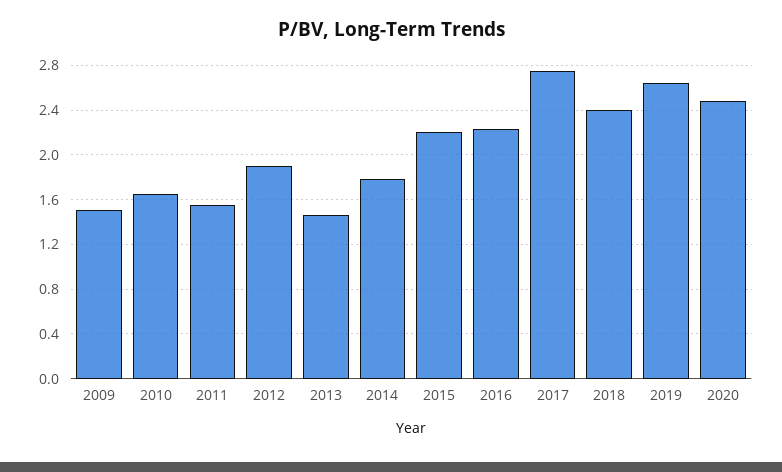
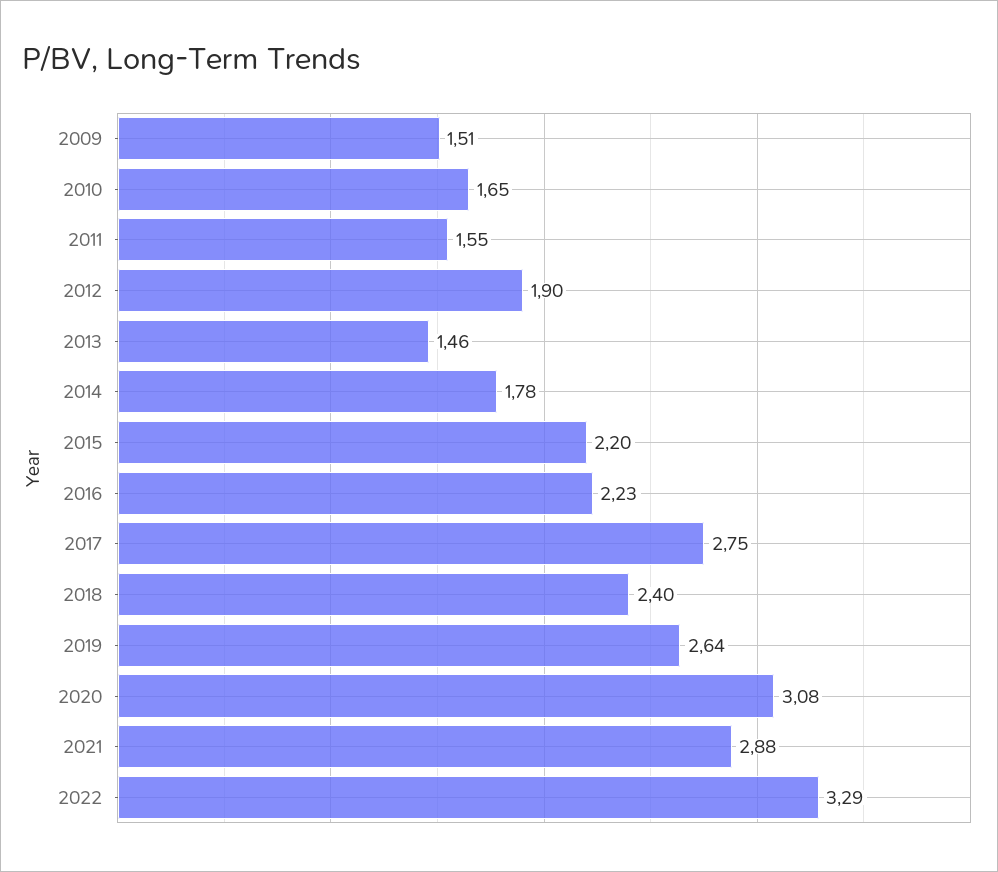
2020: 2.5 -> 3.08
2021: none -> 2.88
2022: none -> 3.29

